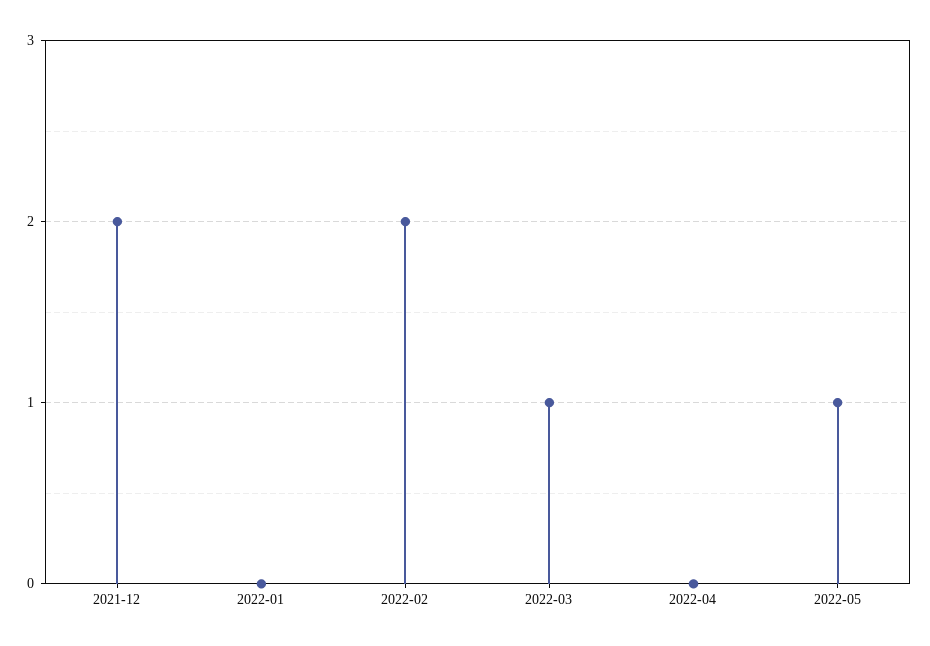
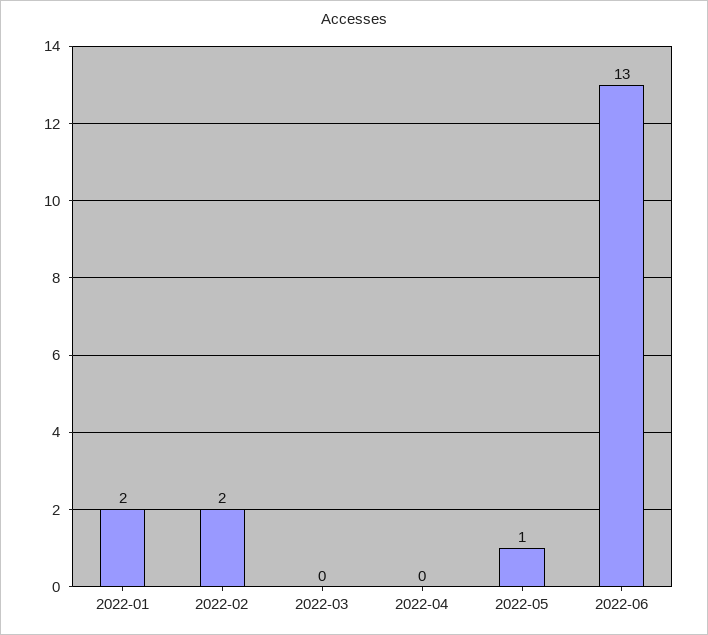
2021-12: 2 -> none
2022-01: 0 -> 2
2022-03: 1 -> 0
2022-06: none -> 13

